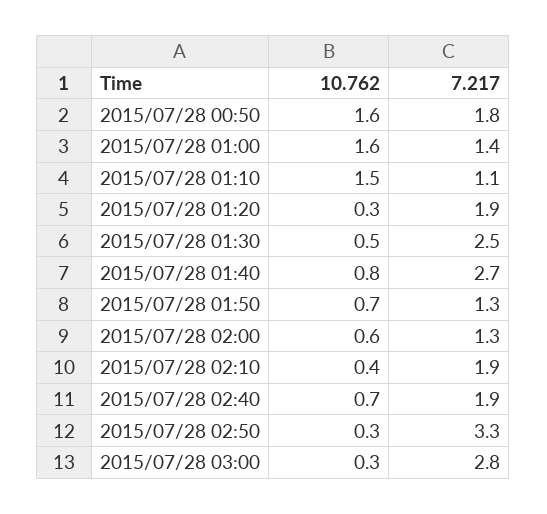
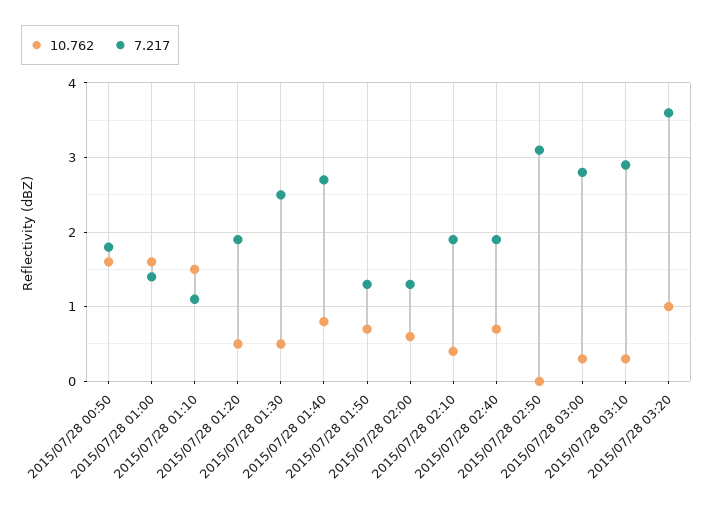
10.762, 2015/07/28 01:20: 0.3 -> 0.5
10.762, 2015/07/28 02:50: 0.3 -> 0
7.217, 2015/07/28 02:50: 3.3 -> 3.1
10.762, 2015/07/28 03:10: none -> 0.3
7.217, 2015/07/28 03:10: none -> 2.9
10.762, 2015/07/28 03:20: none -> 1
7.217, 2015/07/28 03:20: none -> 3.6

